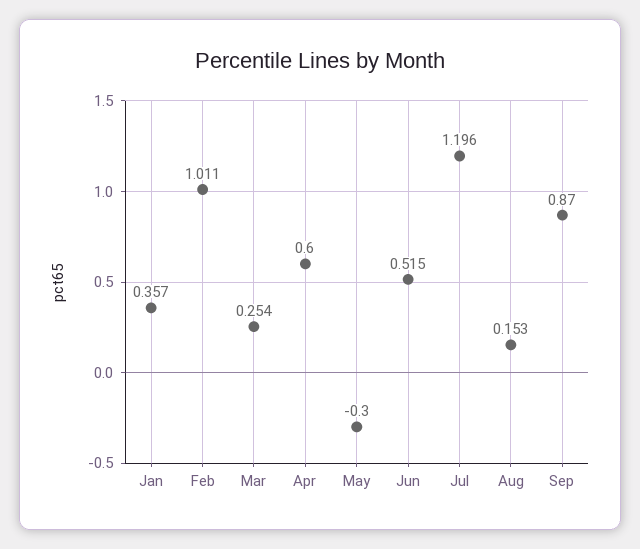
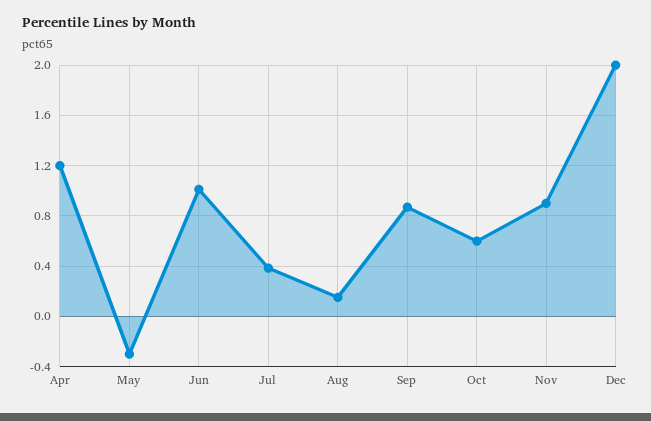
Jan: 0.357 -> none
Feb: 1.011 -> none
Mar: 0.254 -> none
Apr: 0.6 -> 1.2
Jun: 0.515 -> 1
Jul: 1.196 -> 0.4
Oct: none -> 0.6
Nov: none -> 0.9
Dec: none -> 2

